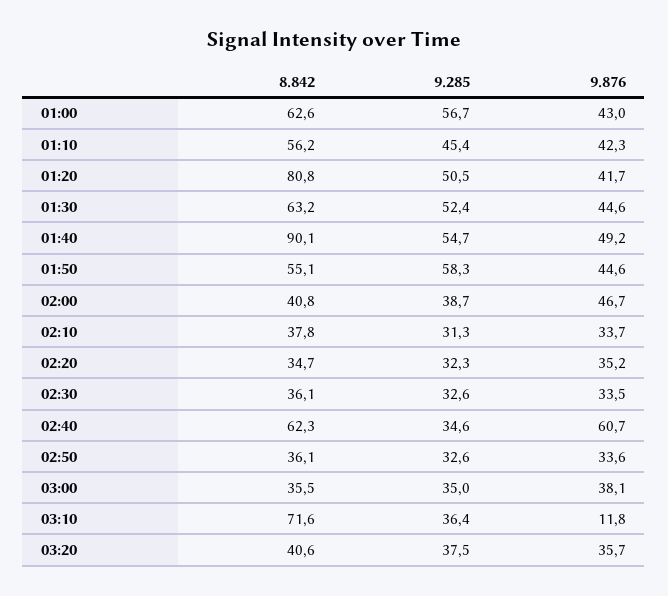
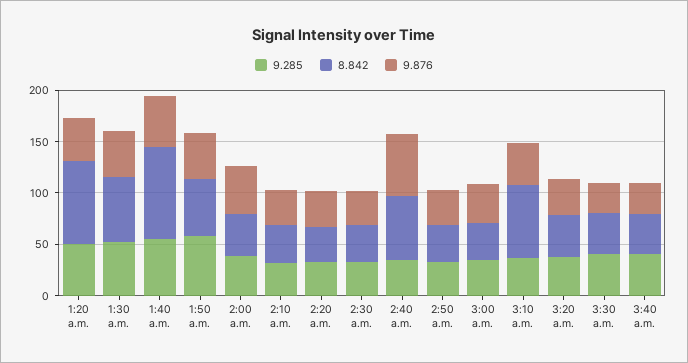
8.842, 01:00: 62.6 -> none
9.285, 01:00: 56.7 -> none
9.876, 01:00: 43 -> none
8.842, 01:10: 56.2 -> none
9.285, 01:10: 45.4 -> none
9.876, 01:10: 42.3 -> none
9.876, 03:10: 11.8 -> 40
9.285, 3:30 a.m.: none -> 40
8.842, 3:30 a.m.: none -> 40
9.876, 3:30 a.m.: none -> 30
9.285, 3:40 a.m.: none -> 40
8.842, 3:40 a.m.: none -> 40
9.876, 3:40 a.m.: none -> 30

